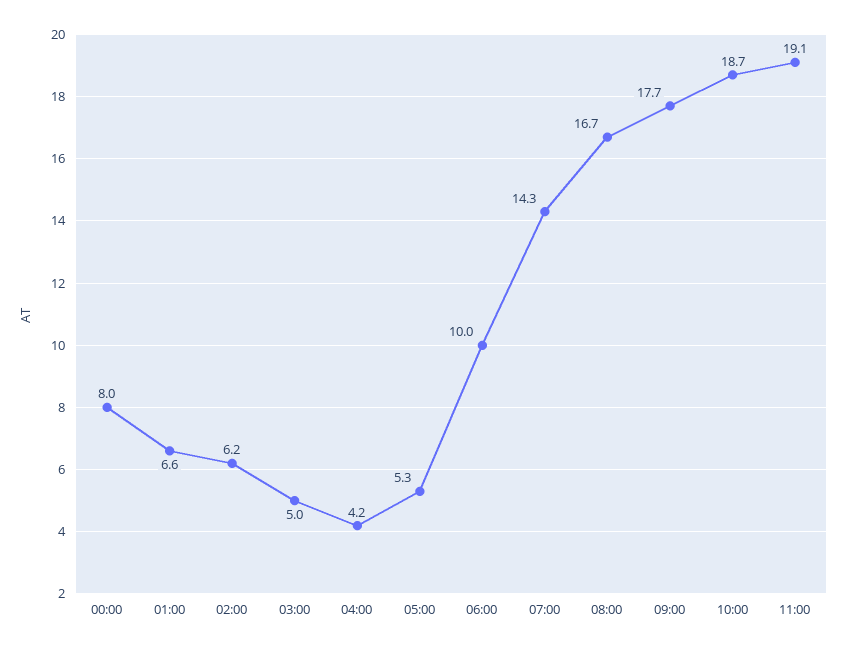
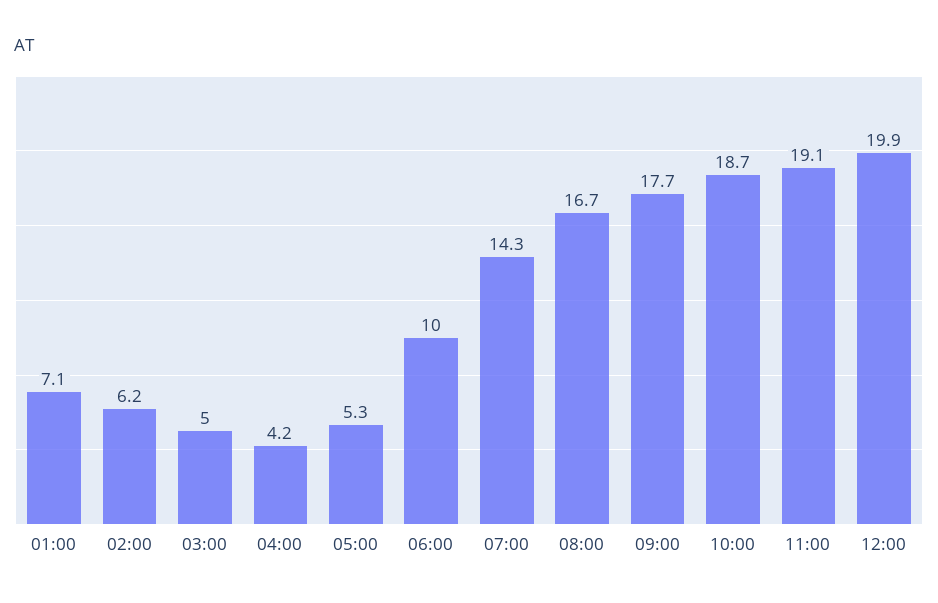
00:00: 8 -> none
01:00: 6.6 -> 7.1
12:00: none -> 19.9

